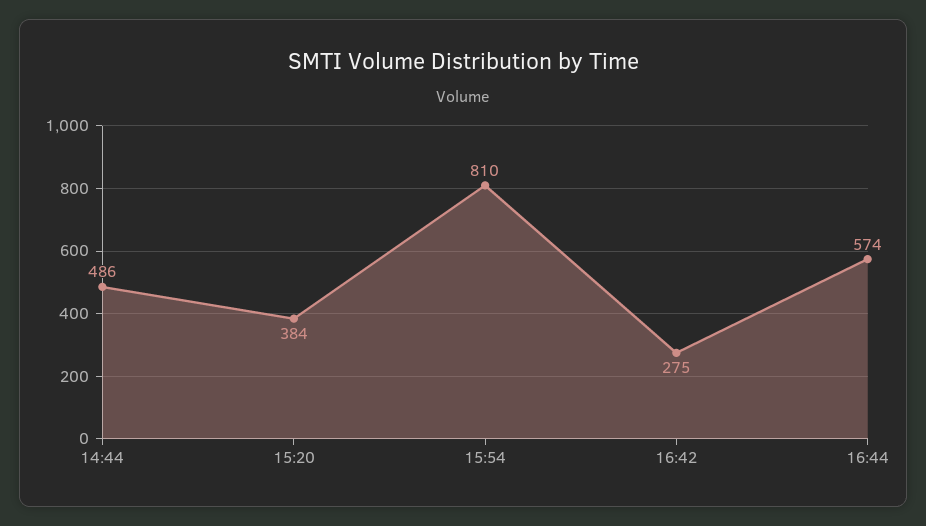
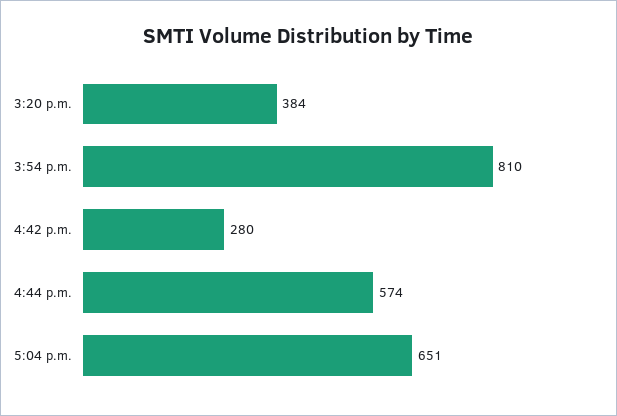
14:44: 486 -> none
16:42: 275 -> 280
5:04 p.m.: none -> 651

